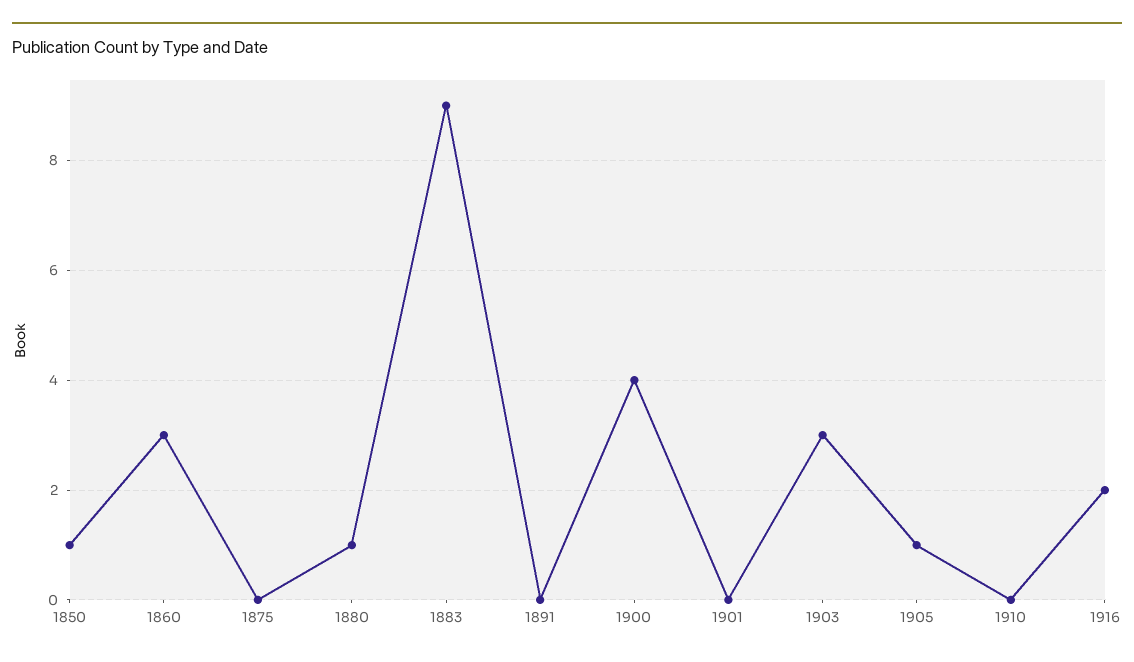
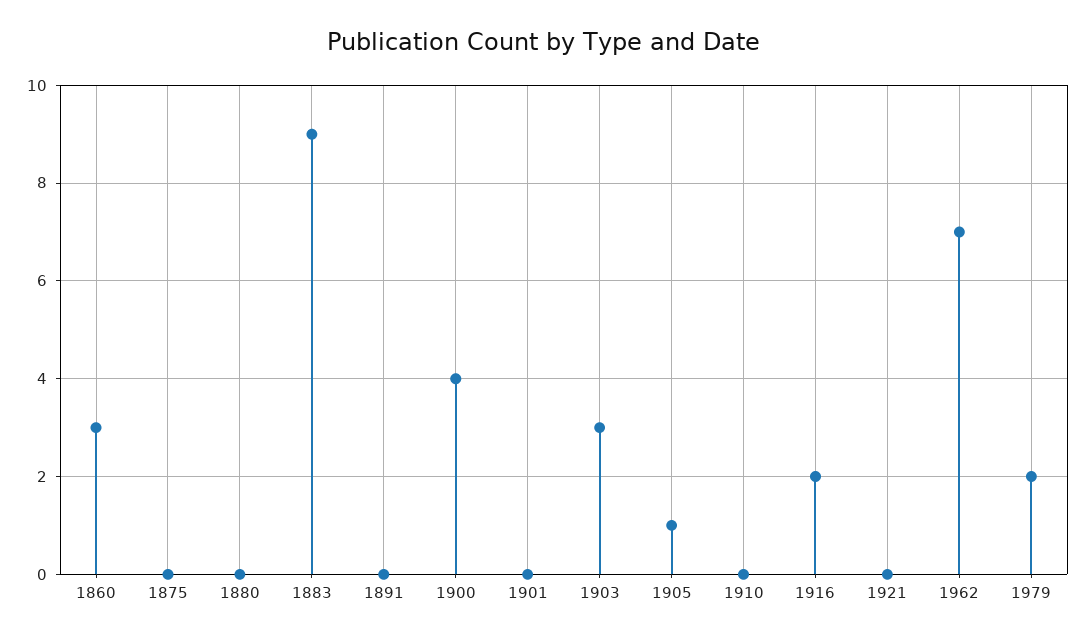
1850: 1 -> none
1880: 1 -> 0
1921: none -> 0
1962: none -> 7
1979: none -> 2

